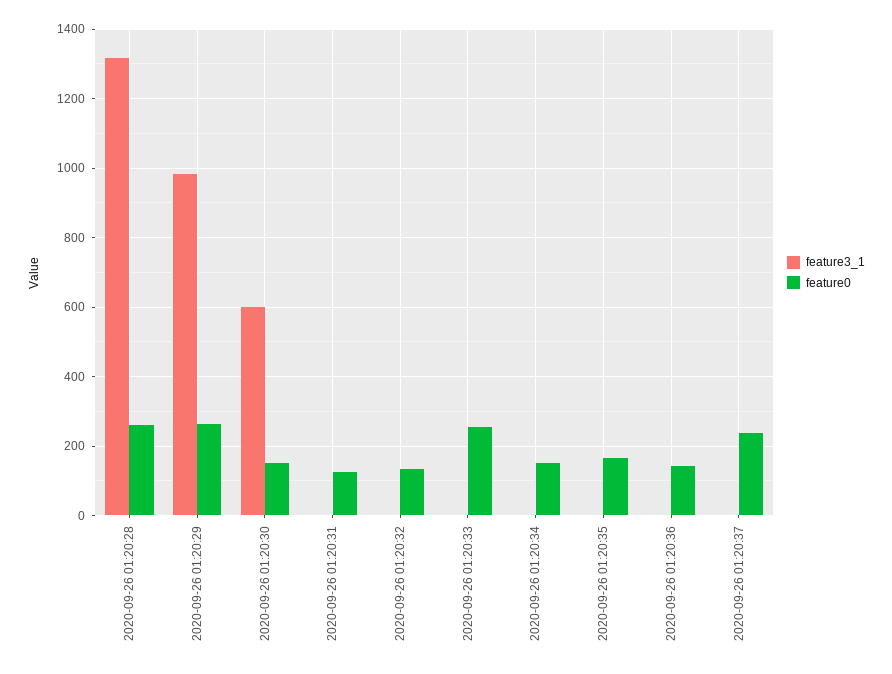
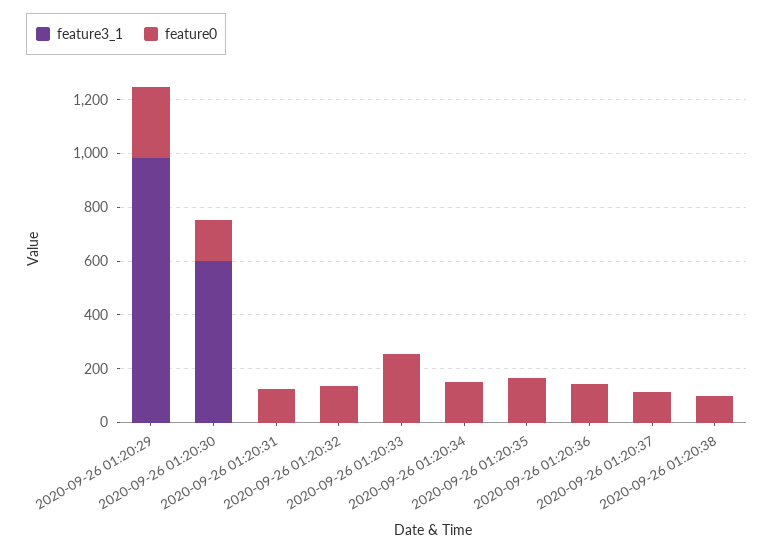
feature3_1, 2020-09-26 01:20:28: 1320 -> none
feature0, 2020-09-26 01:20:28: 260 -> none
feature0, 2020-09-26 01:20:37: 240 -> 100
feature3_1, 2020-09-26 01:20:38: none -> 0
feature0, 2020-09-26 01:20:38: none -> 100

